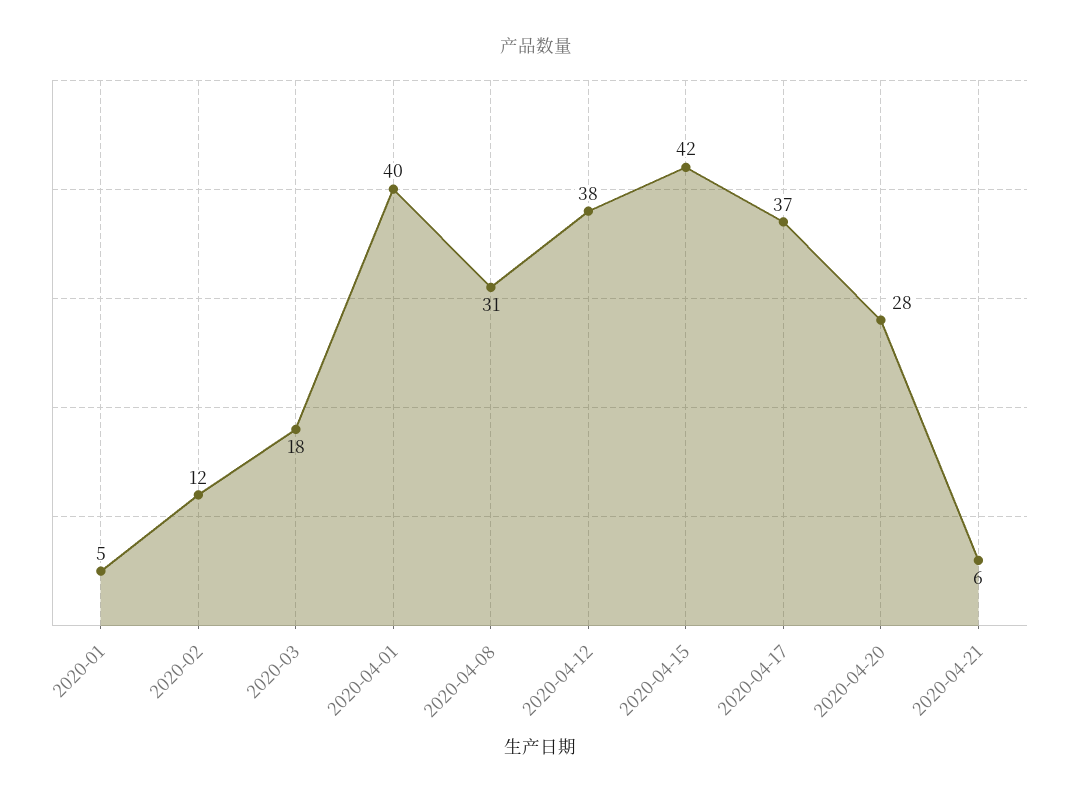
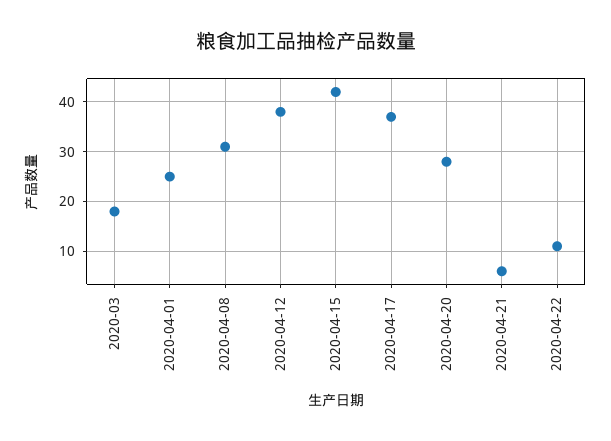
2020-01: 5 -> none
2020-02: 12 -> none
2020-04-01: 40 -> 25
2020-04-22: none -> 10

